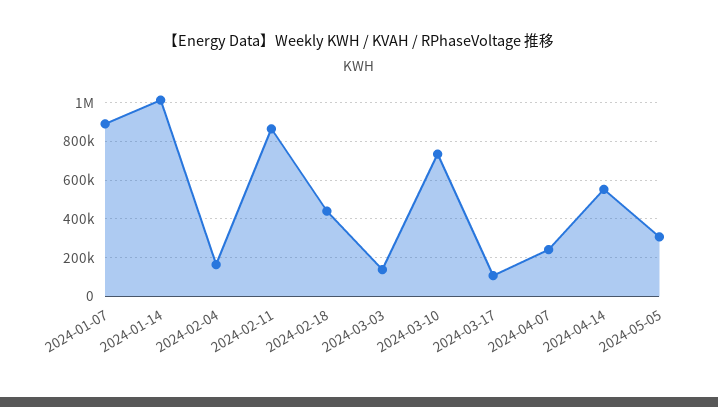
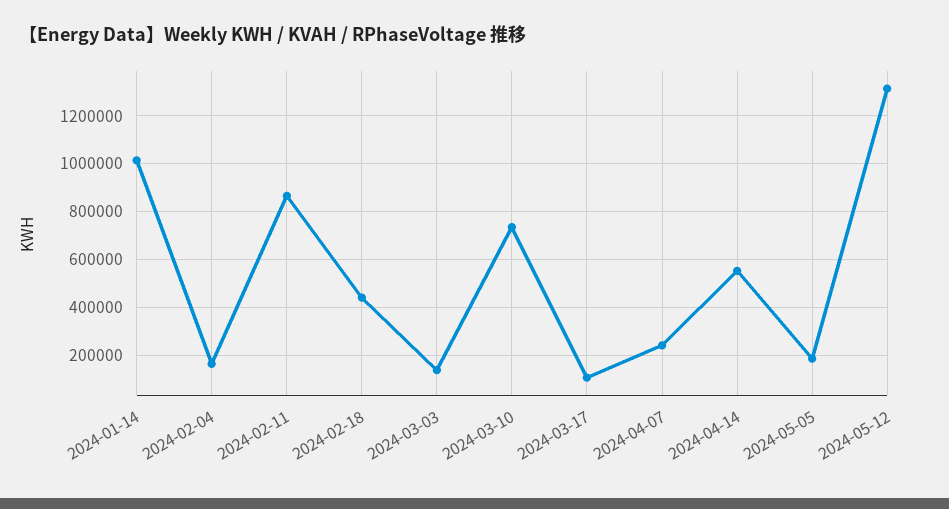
2024-01-07: 900000 -> none
2024-05-05: 300000 -> 200000
2024-05-12: none -> 1300000

